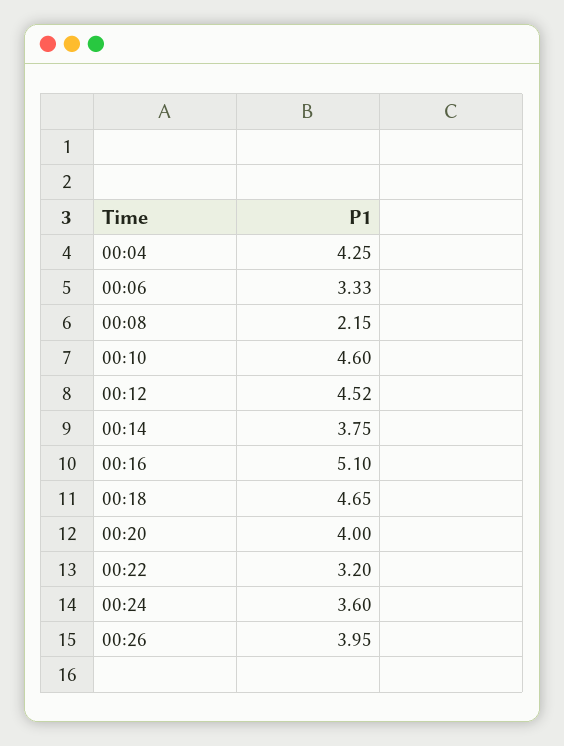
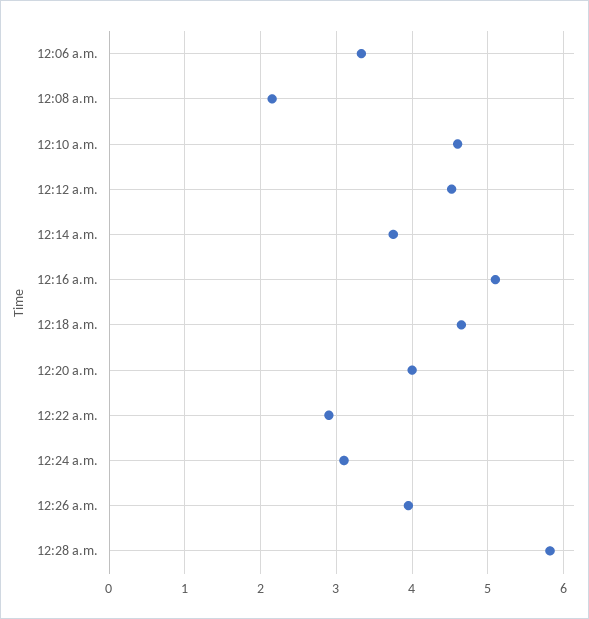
00:04: 4.25 -> none
00:22: 3.2 -> 2.9
00:24: 3.6 -> 3.1
12:28 a.m.: none -> 5.8

